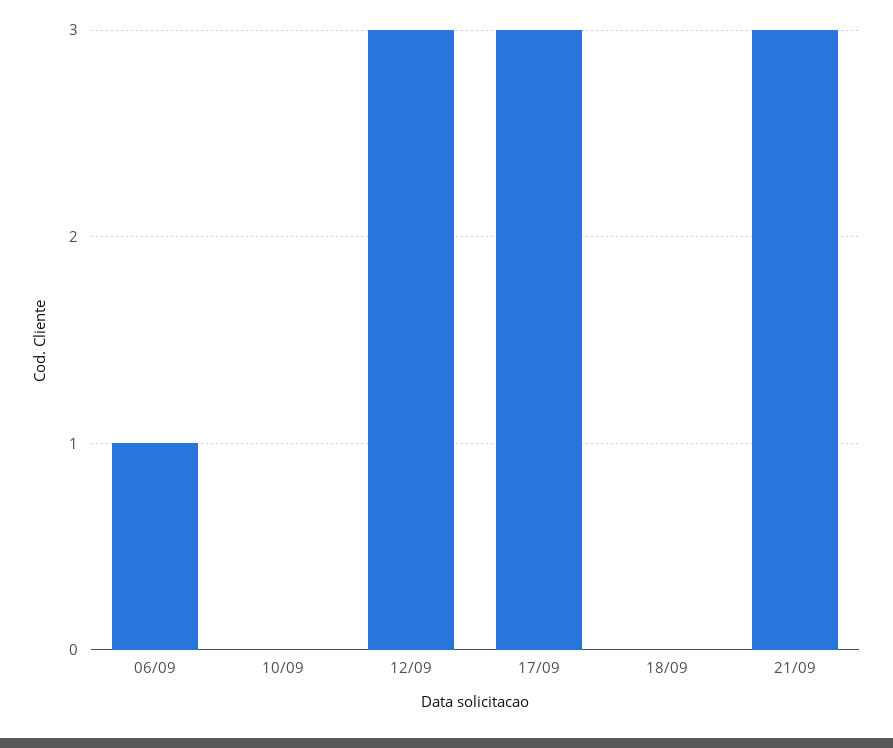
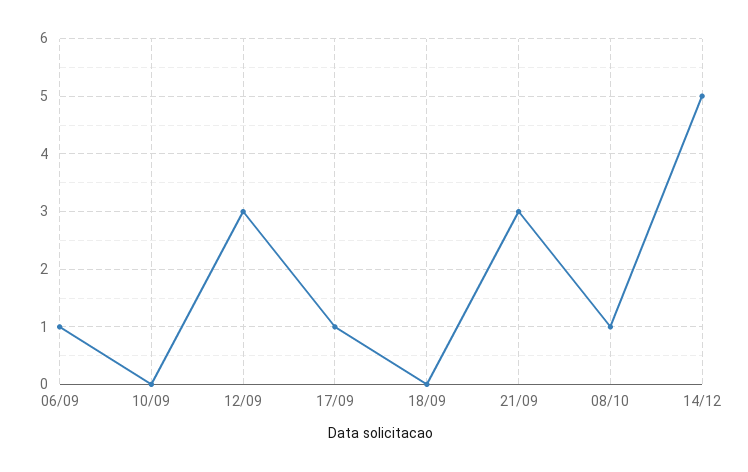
17/09: 3 -> 1
08/10: none -> 1
14/12: none -> 5

